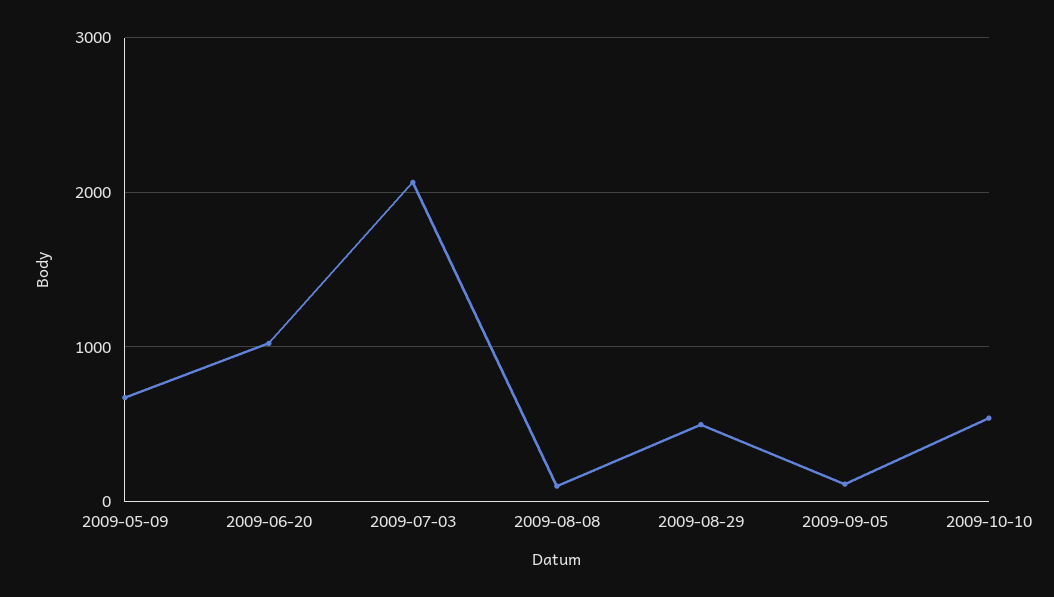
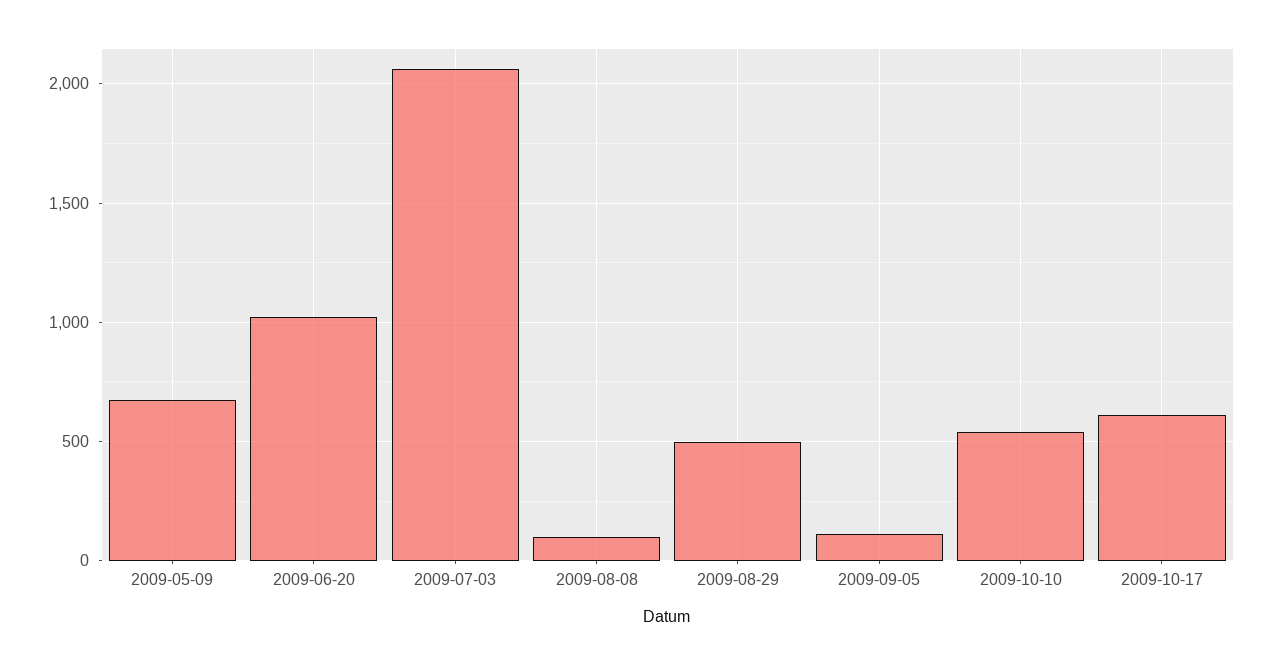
2009-10-17: none -> 600

